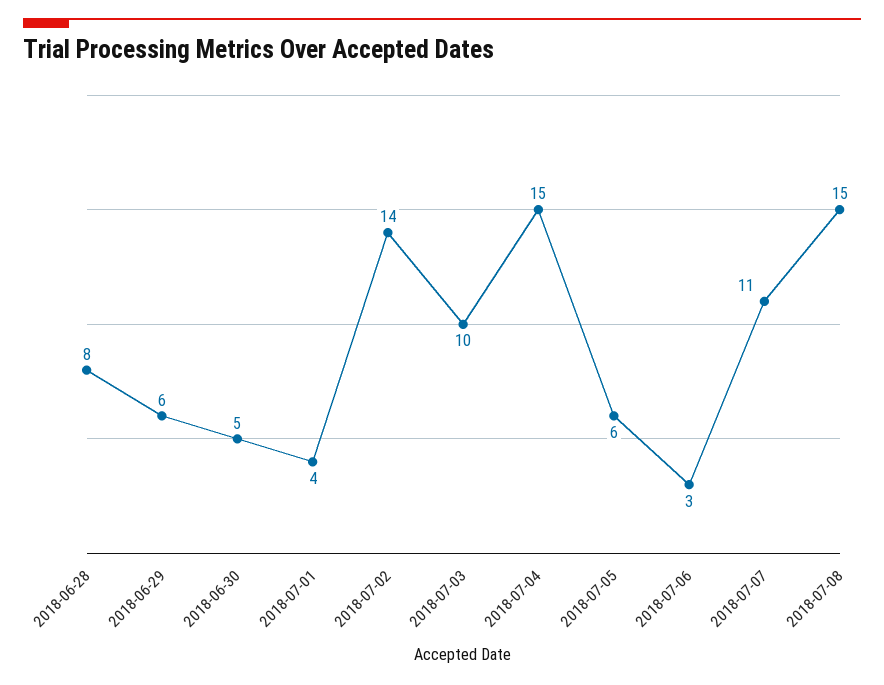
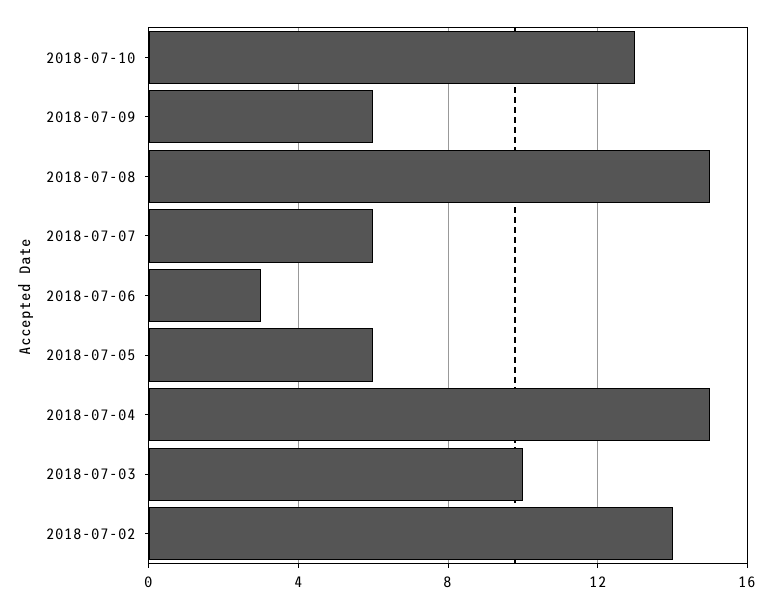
2018-06-28: 8 -> none
2018-06-29: 6 -> none
2018-06-30: 5 -> none
2018-07-01: 4 -> none
2018-07-07: 11 -> 6
2018-07-10: none -> 13
2018-07-09: none -> 6

